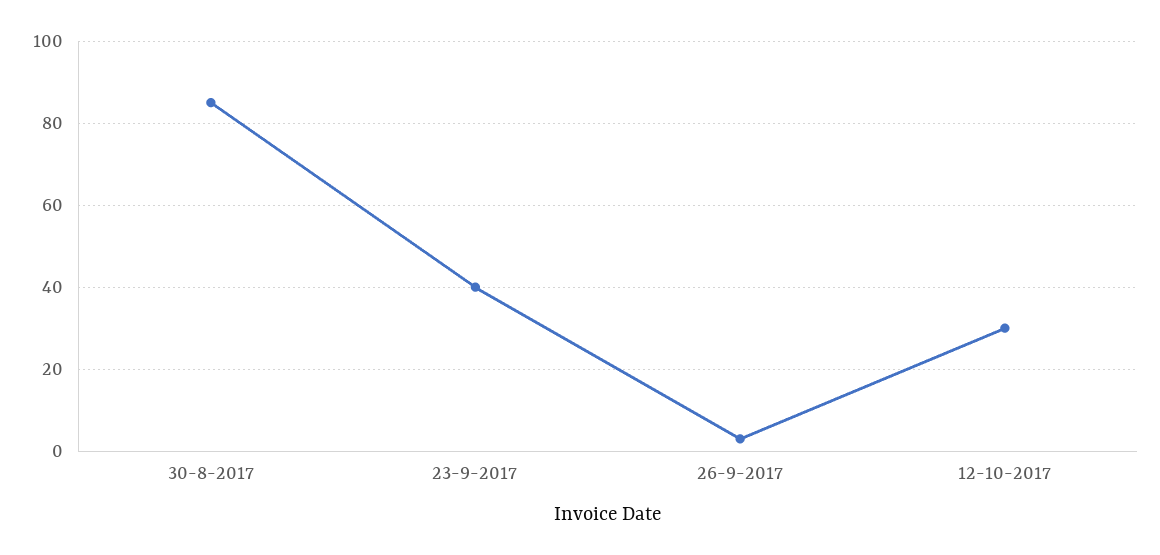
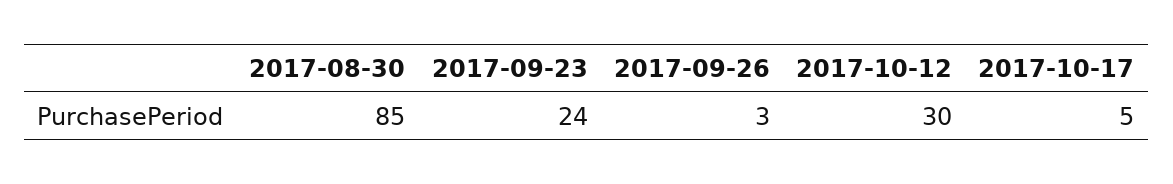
23-9-2017: 40 -> 24
2017-10-17: none -> 5

